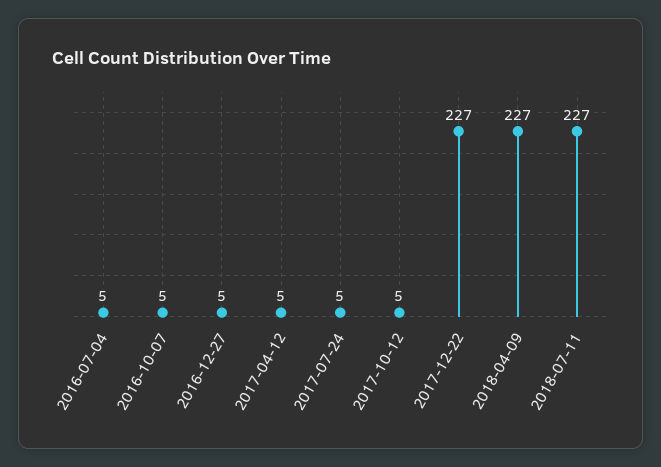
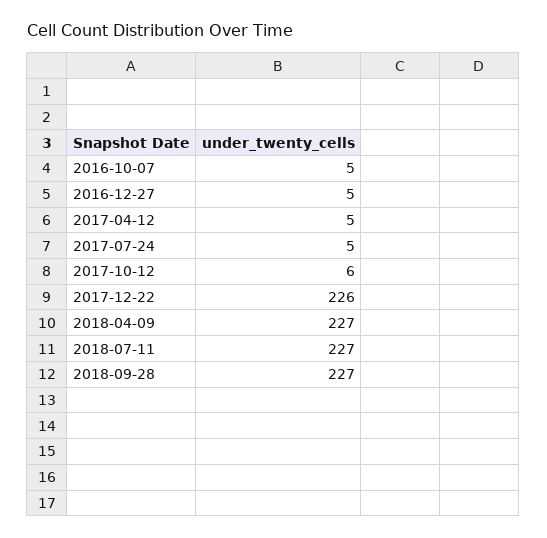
2016-07-04: 5 -> none
2017-10-12: 5 -> 6
2017-12-22: 227 -> 226
2018-09-28: none -> 227

